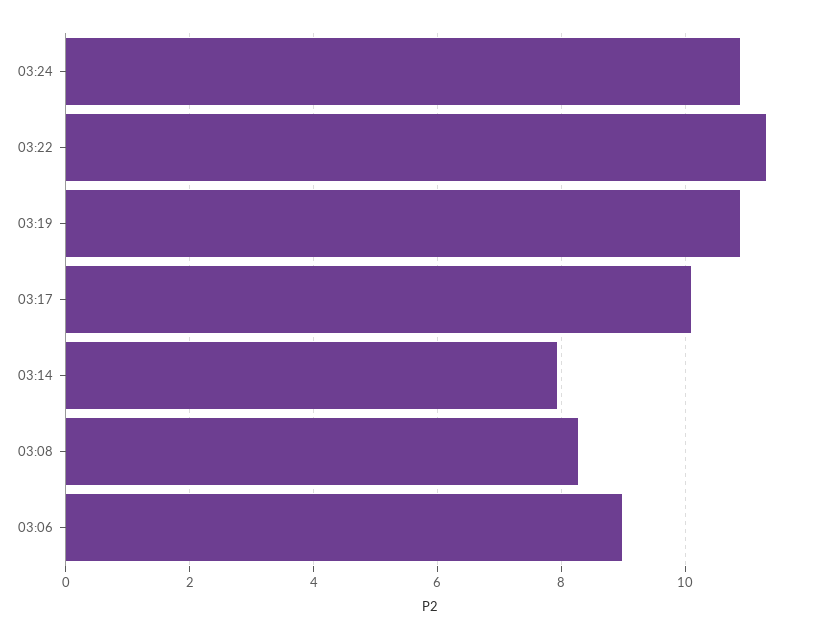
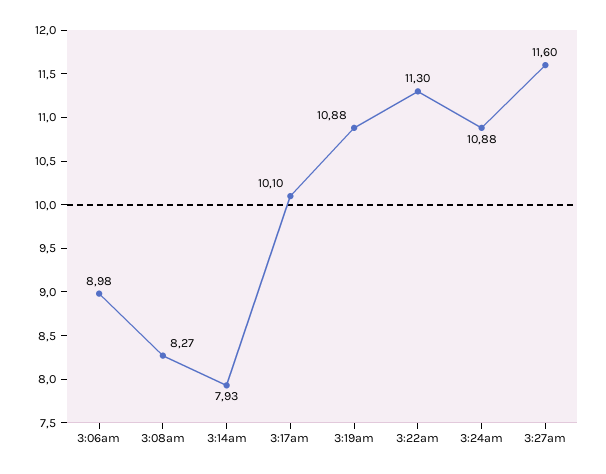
3:27am: none -> 11.6

